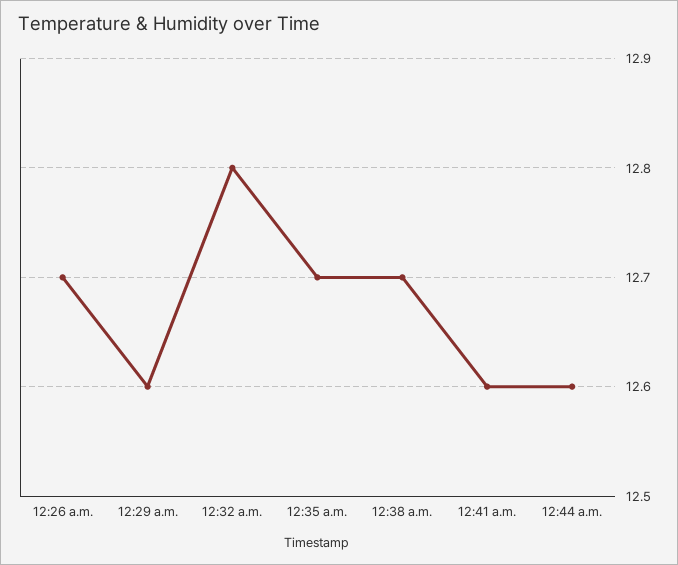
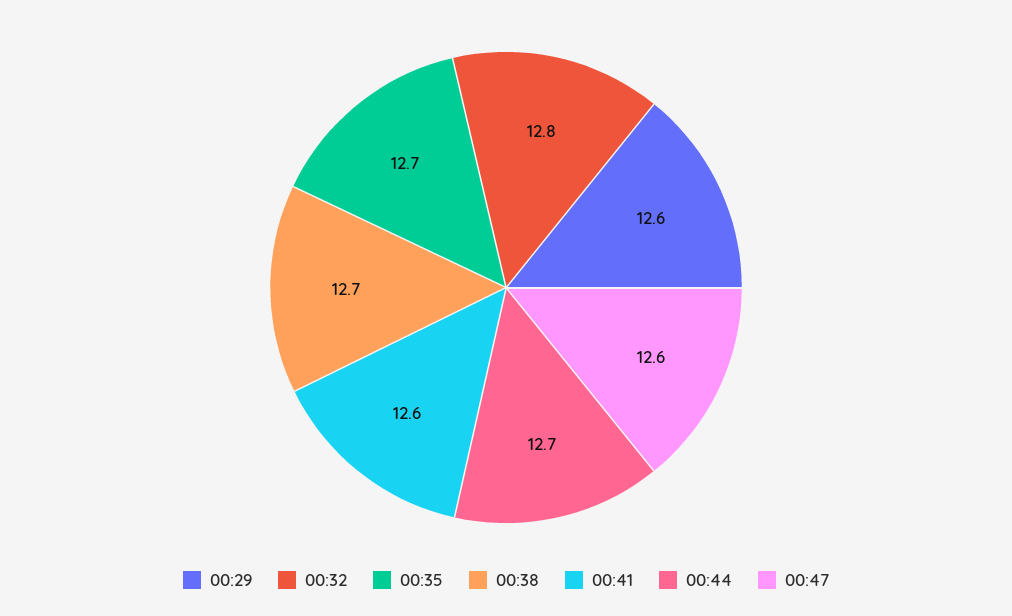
12:26 a.m.: 12.7 -> none
12:44 a.m.: 12.6 -> 12.7
00:47: none -> 12.6

